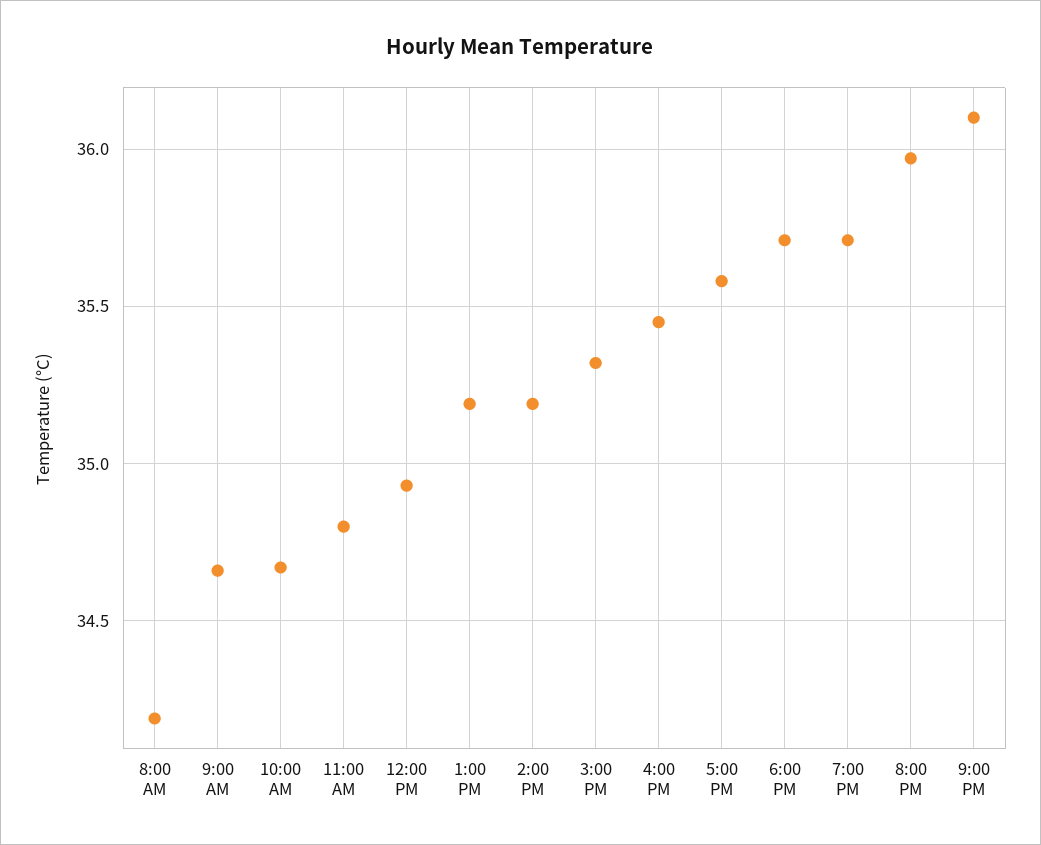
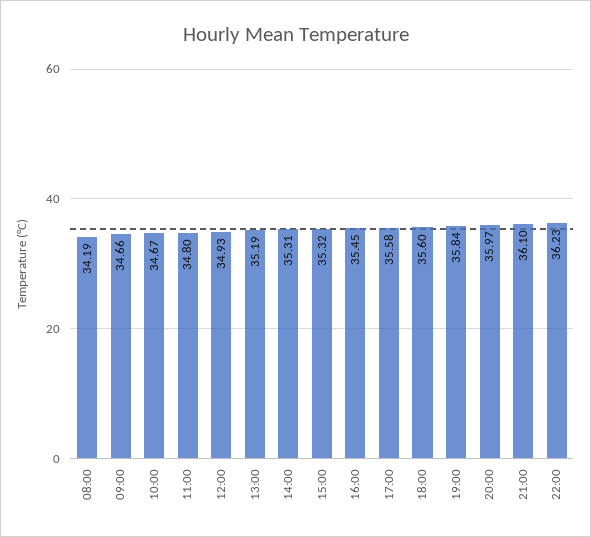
2:00 PM: 35.2 -> 35.31
6:00 PM: 35.7 -> 35.6
7:00 PM: 35.7 -> 35.84
22:00: none -> 36.23

